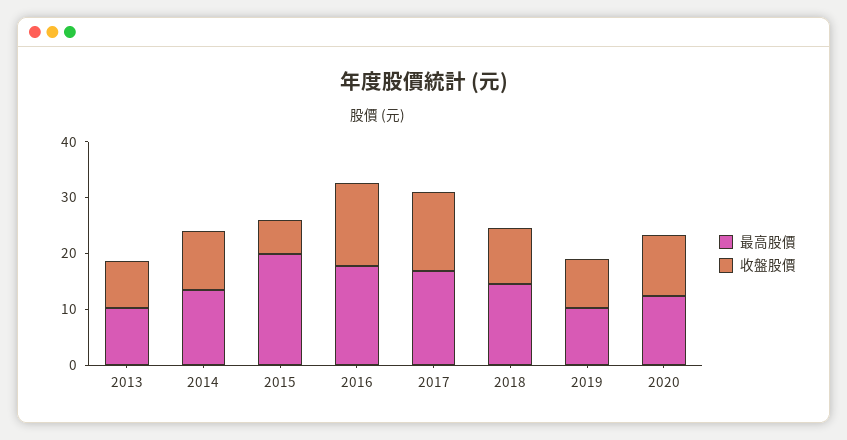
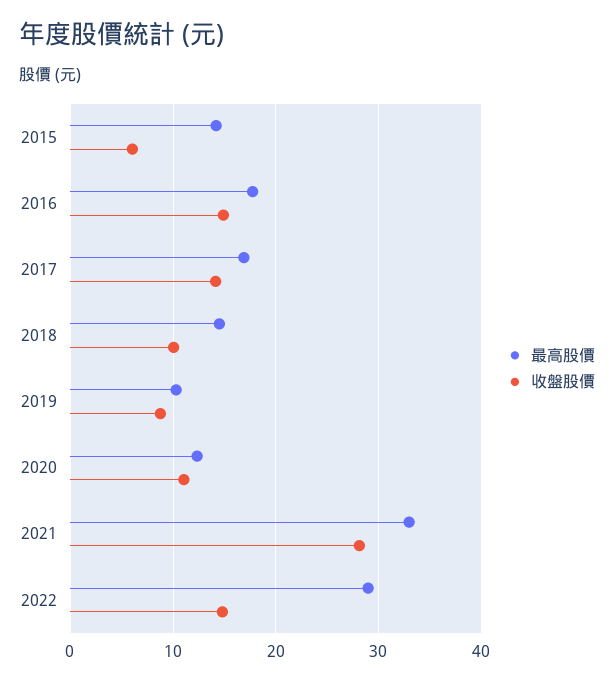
最高股價, 2013: 10 -> none
收盤股價, 2013: 8 -> none
最高股價, 2014: 14 -> none
收盤股價, 2014: 10 -> none
最高股價, 2015: 20 -> 14
最高股價, 2021: none -> 33
收盤股價, 2021: none -> 28
最高股價, 2022: none -> 29
收盤股價, 2022: none -> 15

